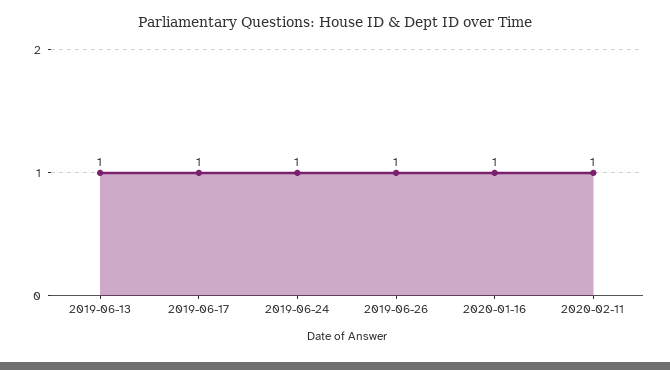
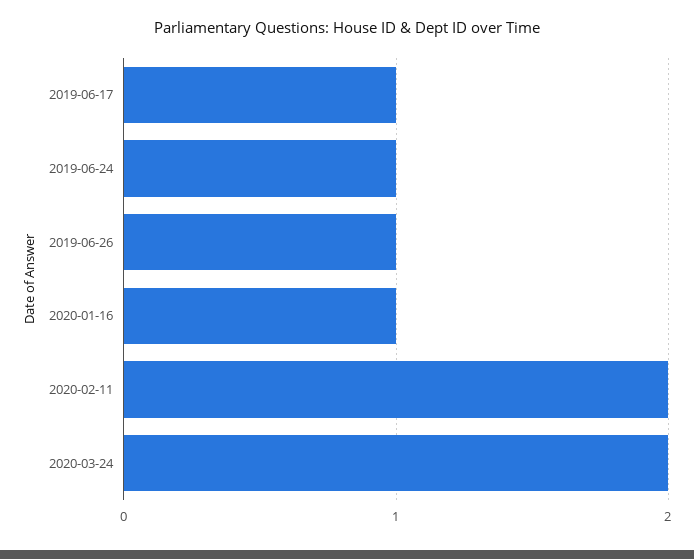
2019-06-13: 1 -> none
2020-02-11: 1 -> 2
2020-03-24: none -> 2

